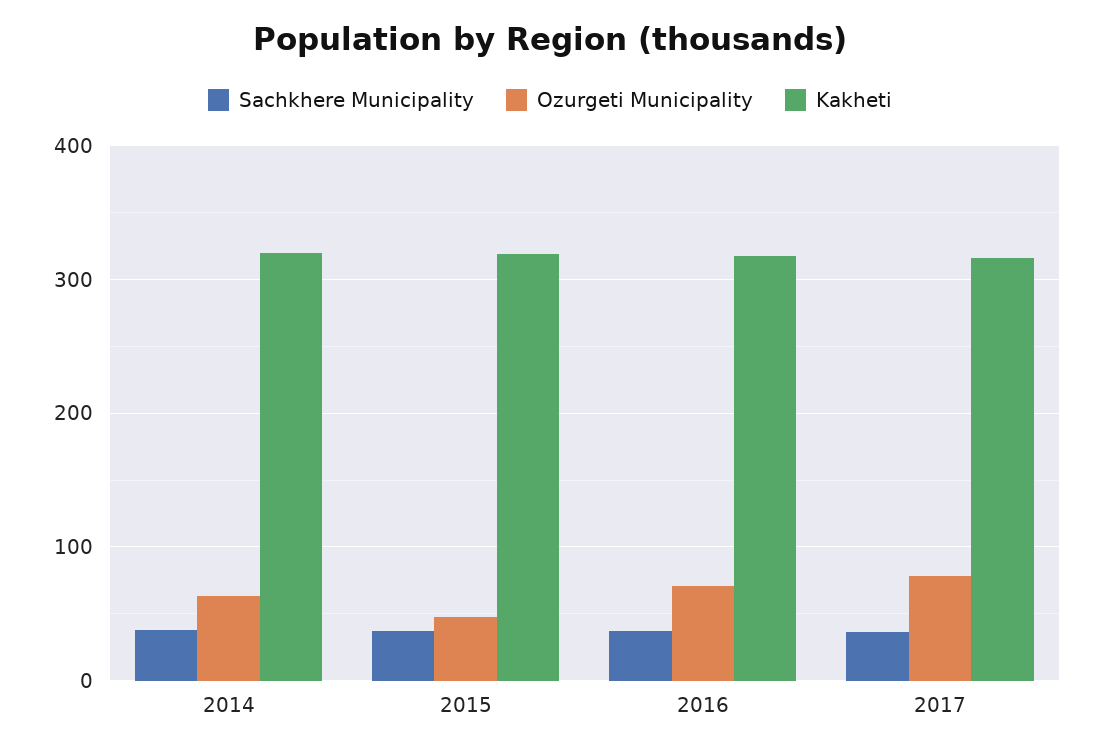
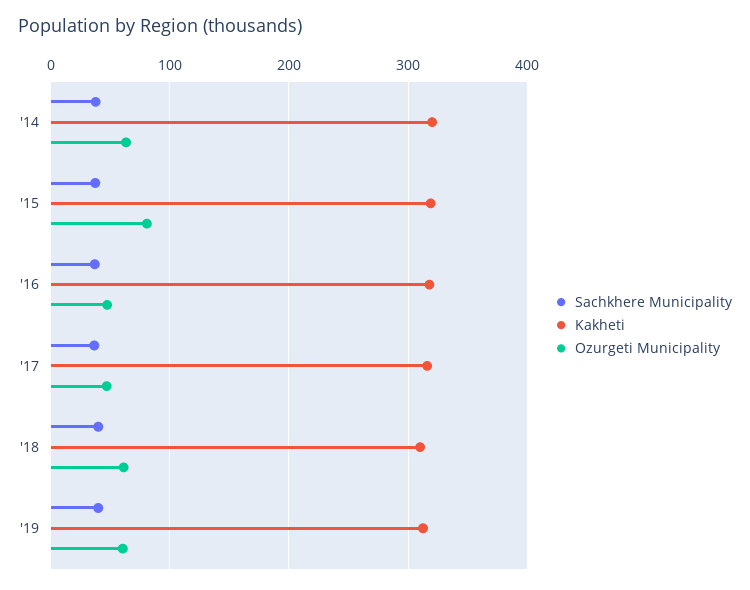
Ozurgeti Municipality, 2015: 50 -> 80
Ozurgeti Municipality, 2016: 70 -> 50
Ozurgeti Municipality, 2017: 80 -> 50
Sachkhere Municipality, '18: none -> 40
Kakheti, '18: none -> 310
Ozurgeti Municipality, '18: none -> 60
Sachkhere Municipality, '19: none -> 40
Kakheti, '19: none -> 310
Ozurgeti Municipality, '19: none -> 60

